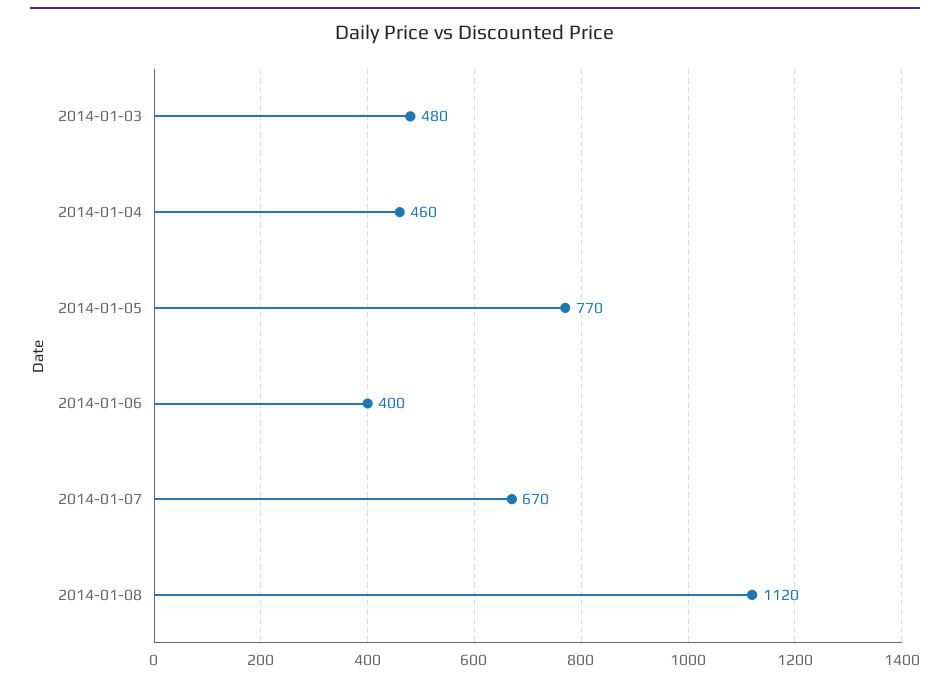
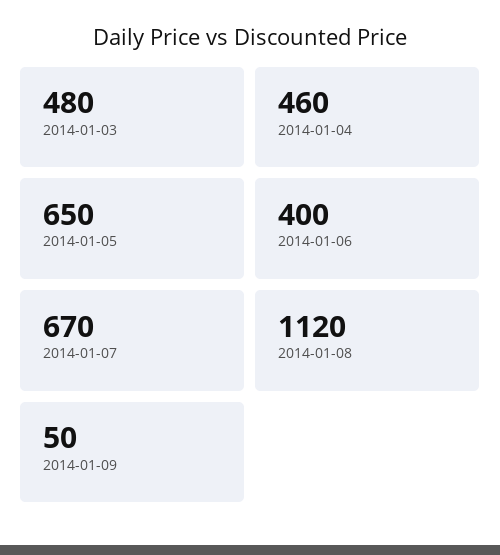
2014-01-05: 770 -> 650
2014-01-09: none -> 50

